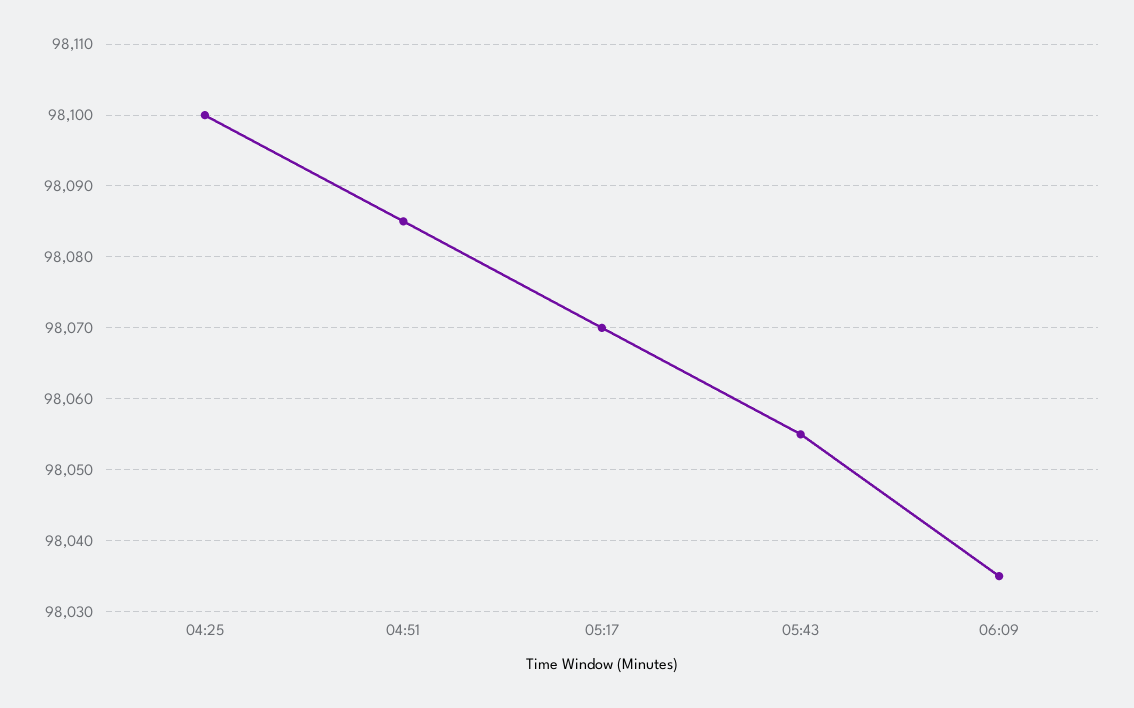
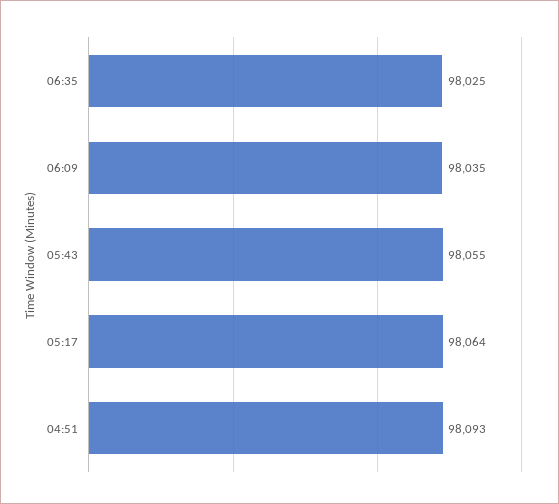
04:25: 98100 -> none
04:51: 98085 -> 98093
05:17: 98070 -> 98064
06:35: none -> 98025

